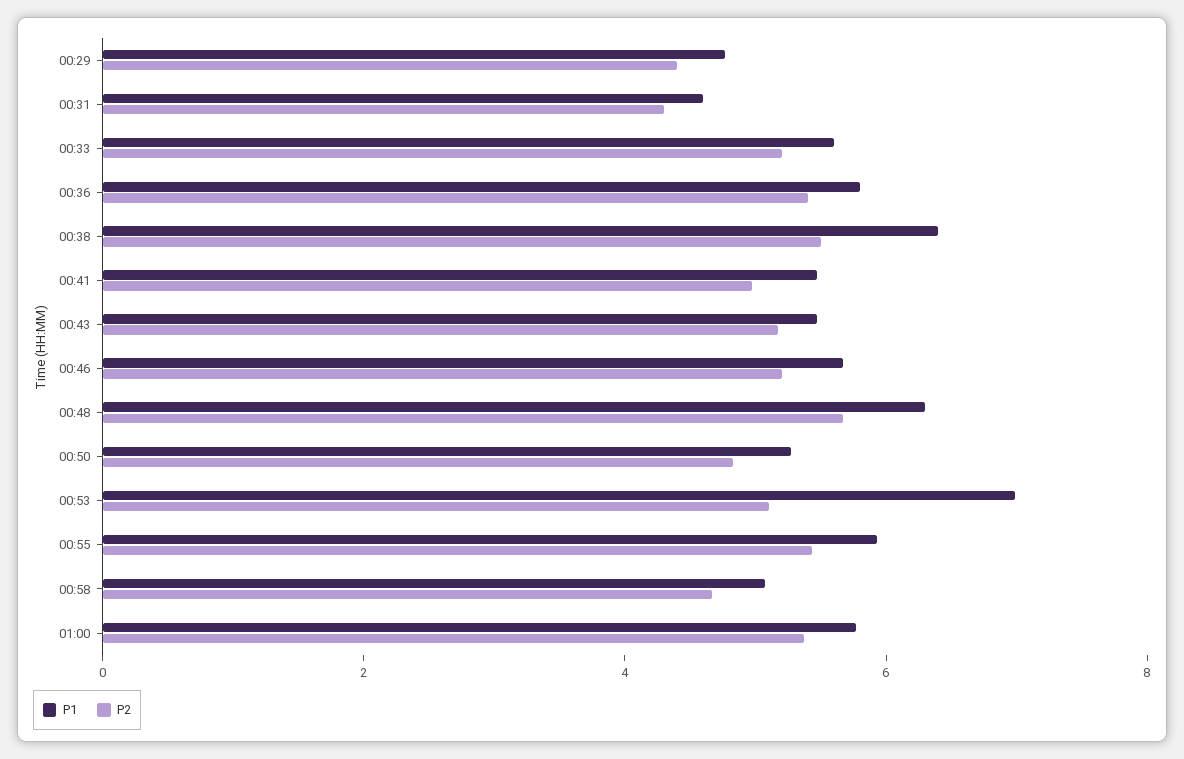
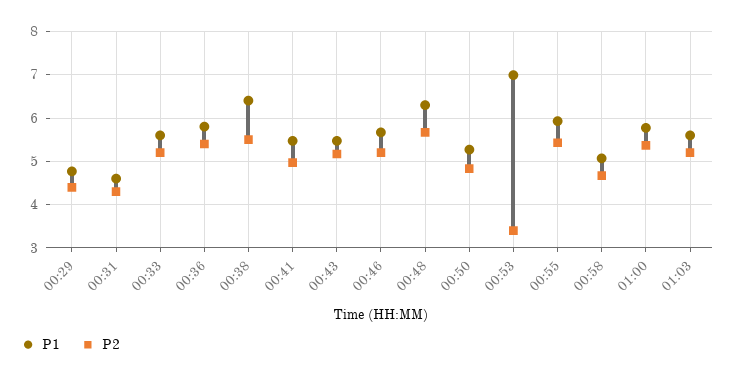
P2, 00:53: 5 -> 3.4
P1, 01:03: none -> 5.6
P2, 01:03: none -> 5.2

